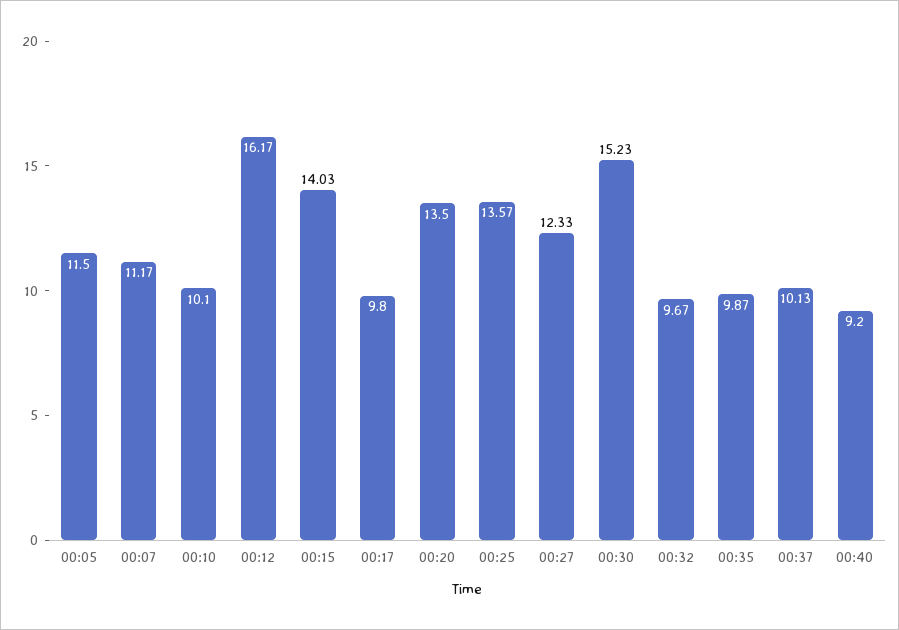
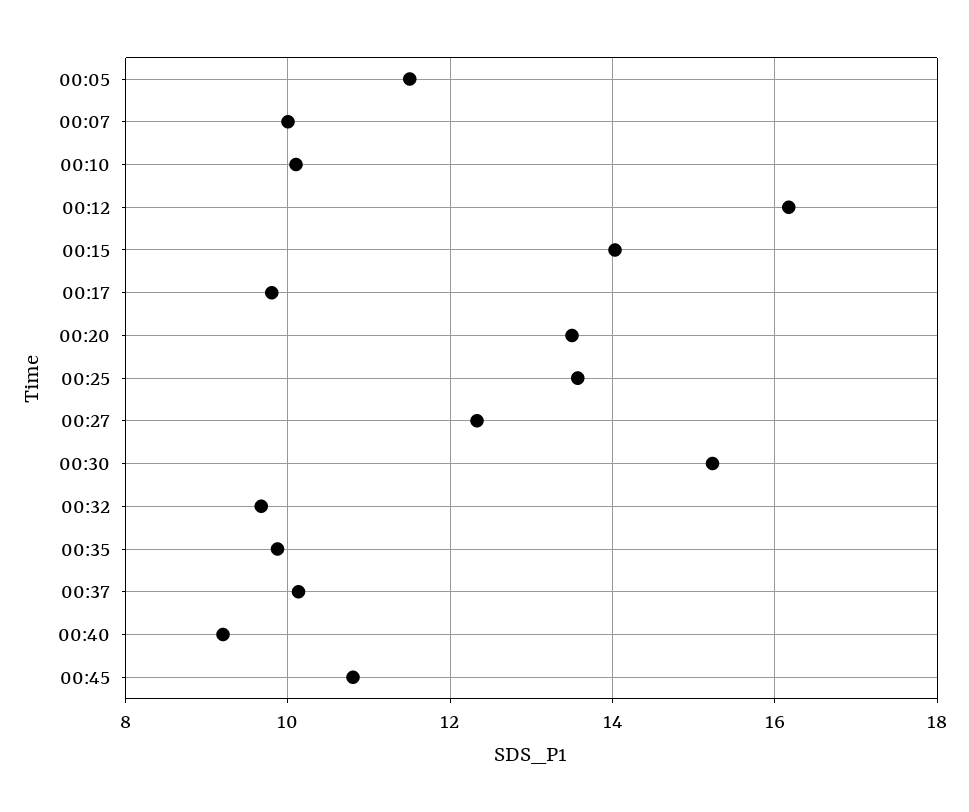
00:07: 11.17 -> 10
00:45: none -> 10.8

